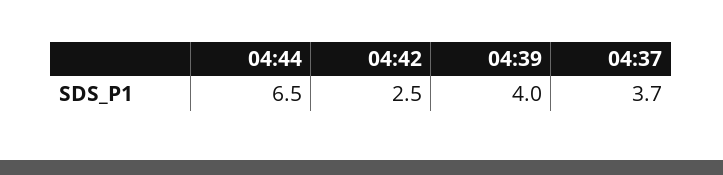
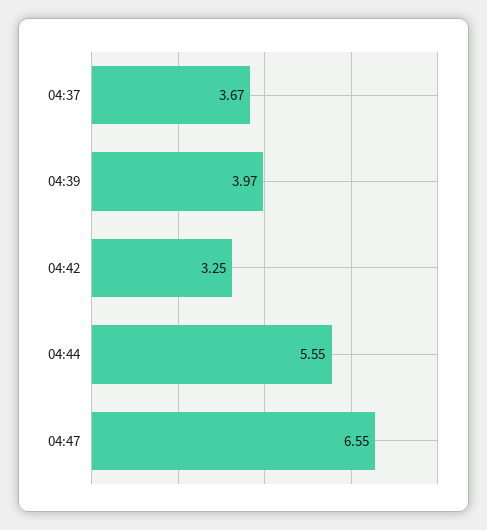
04:44: 6.5 -> 5.55
04:42: 2.5 -> 3.25
04:47: none -> 6.55

